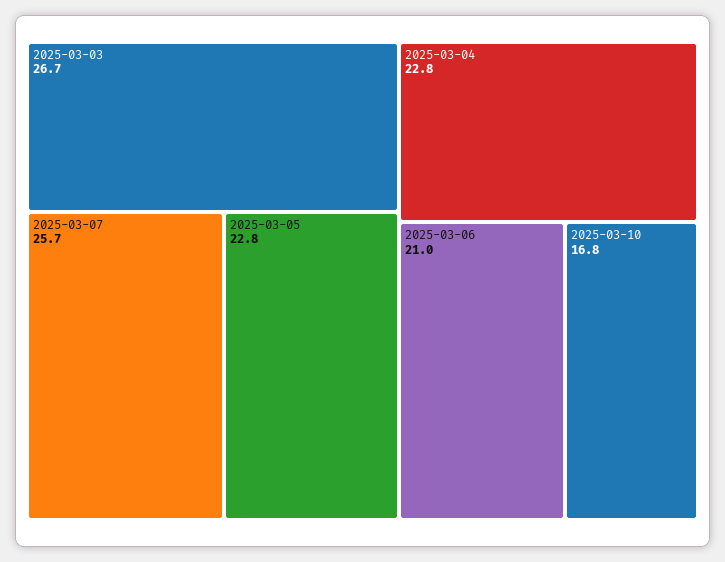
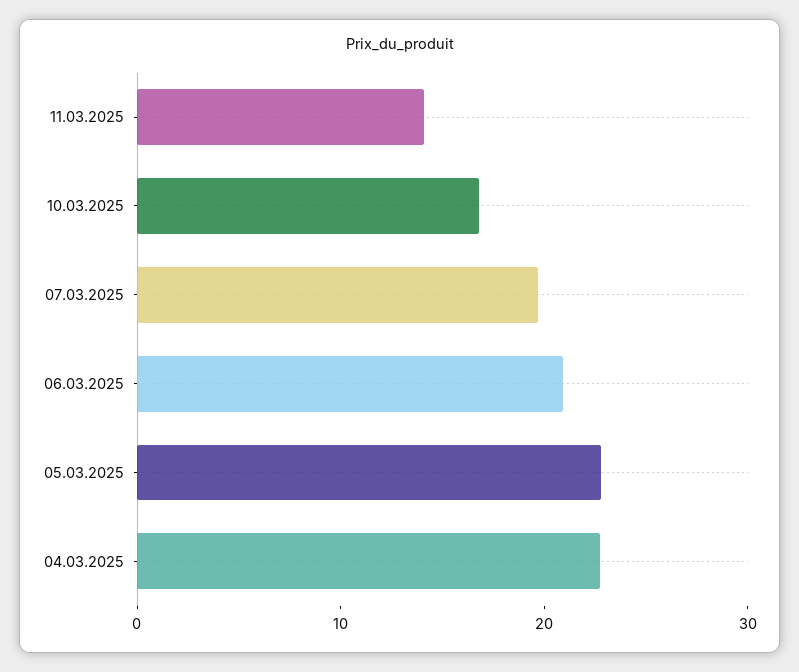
2025-03-03: 26.7 -> none
2025-03-07: 25.7 -> 20
11.03.2025: none -> 14

